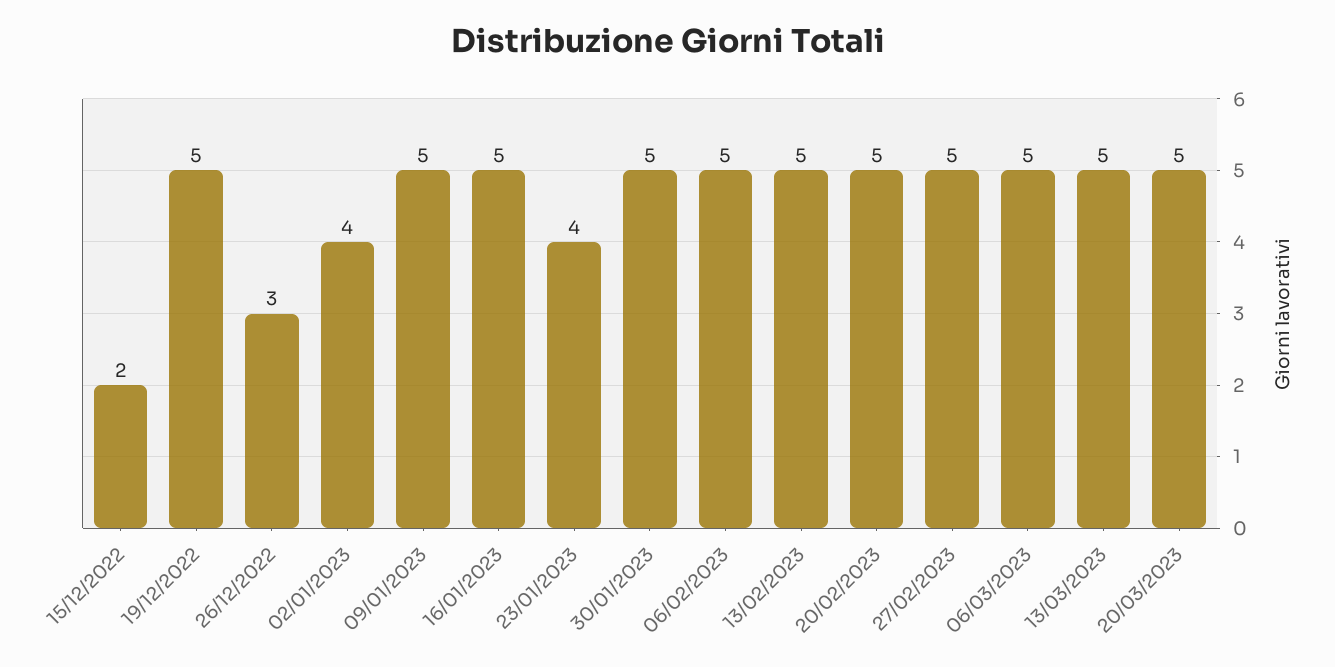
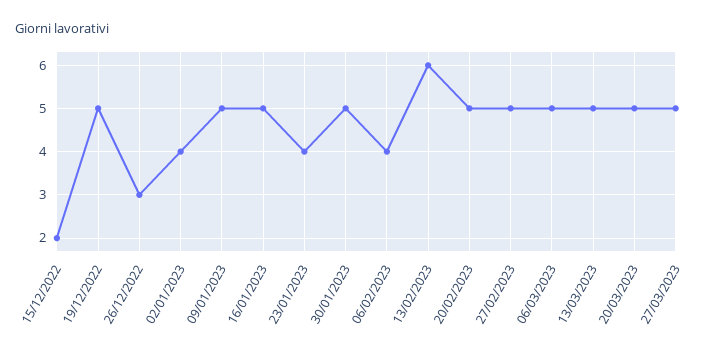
06/02/2023: 5 -> 4
13/02/2023: 5 -> 6
27/03/2023: none -> 5

